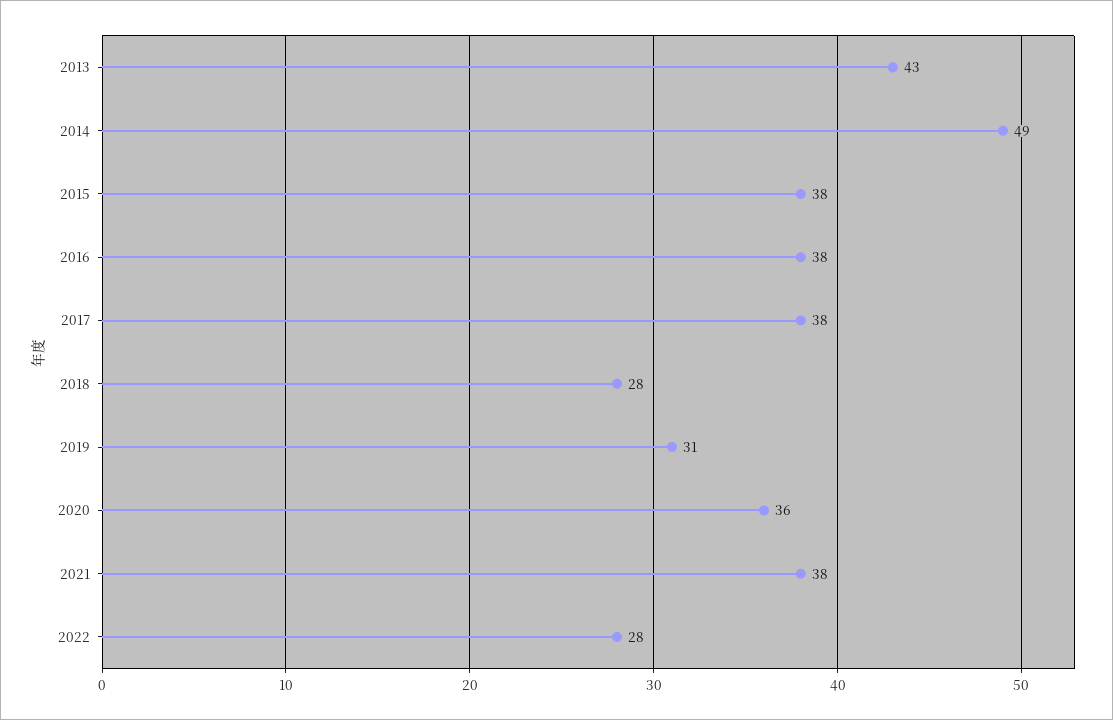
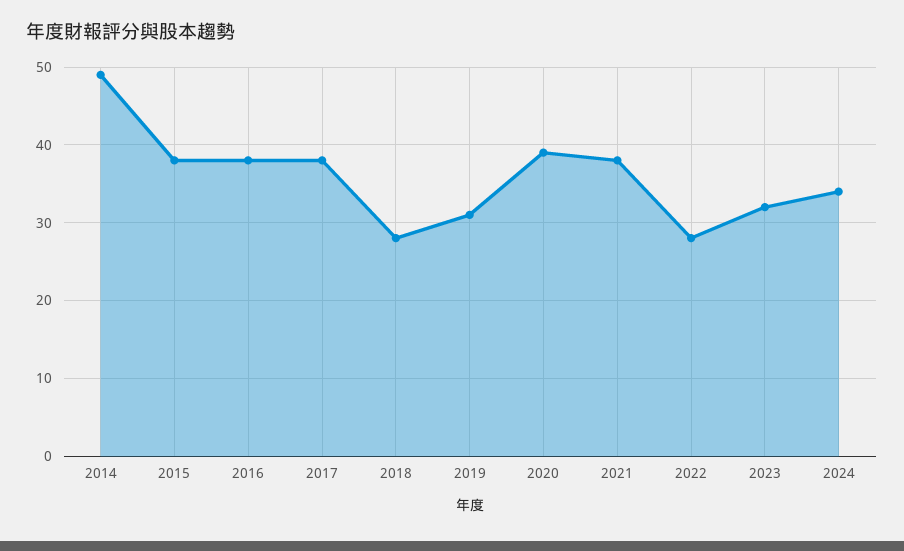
2013: 43 -> none
2020: 36 -> 39
2023: none -> 32
2024: none -> 34

